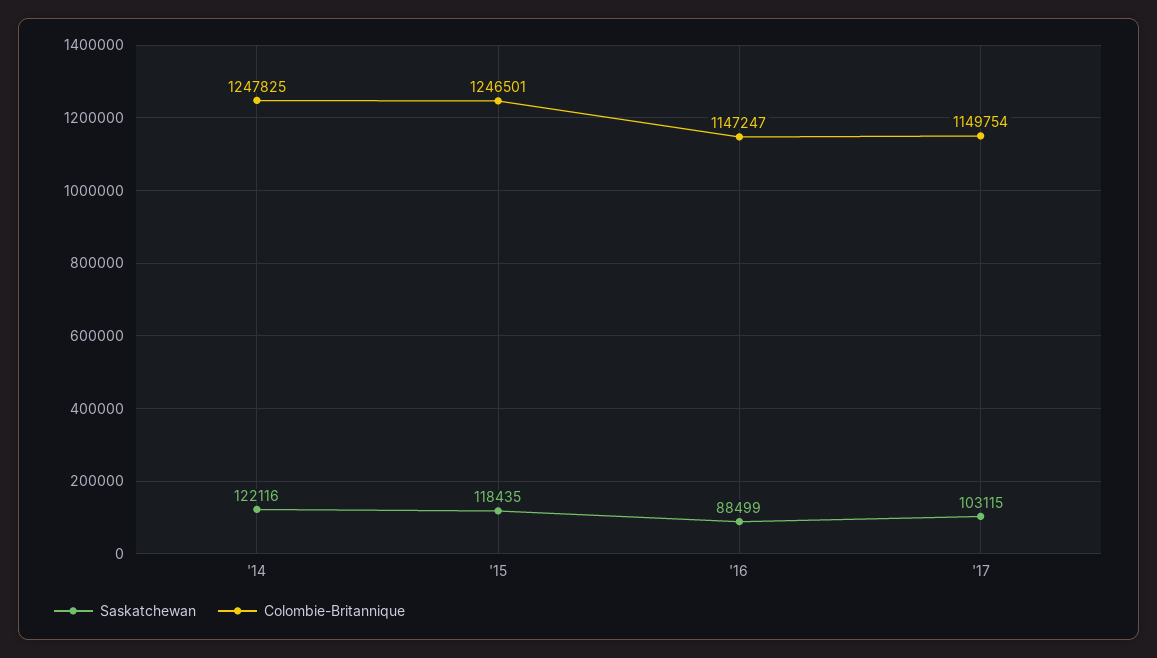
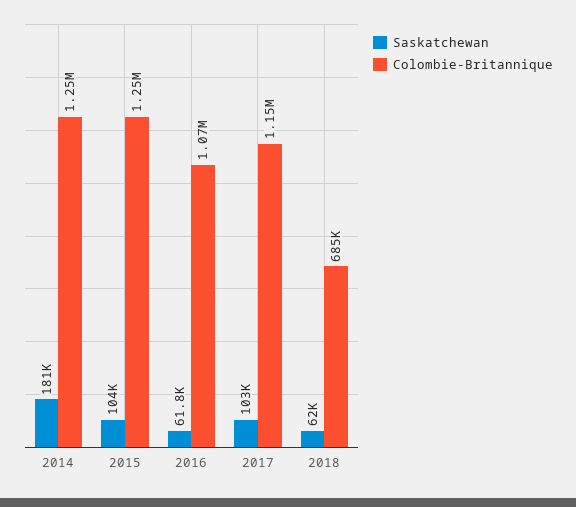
Saskatchewan, '14: 122116 -> 181000
Saskatchewan, '15: 118435 -> 104000
Saskatchewan, '16: 88499 -> 61800
Colombie-Britannique, '16: 1147247 -> 1070000
Saskatchewan, 2018: none -> 62000
Colombie-Britannique, 2018: none -> 685000

